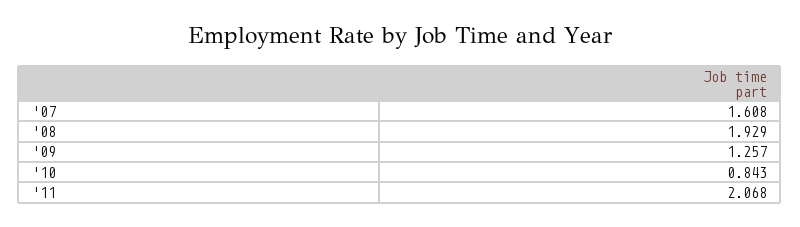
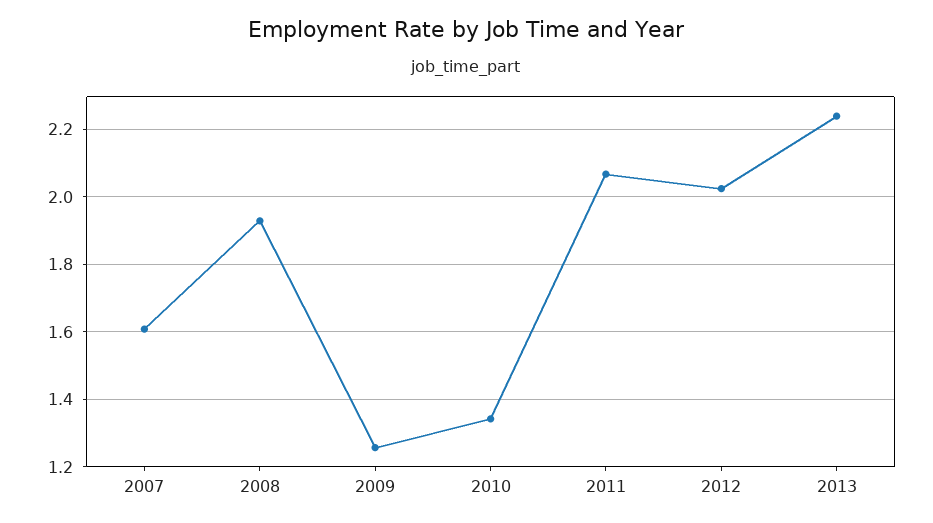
'10: 0.843 -> 1.34
2012: none -> 2.02
2013: none -> 2.24

